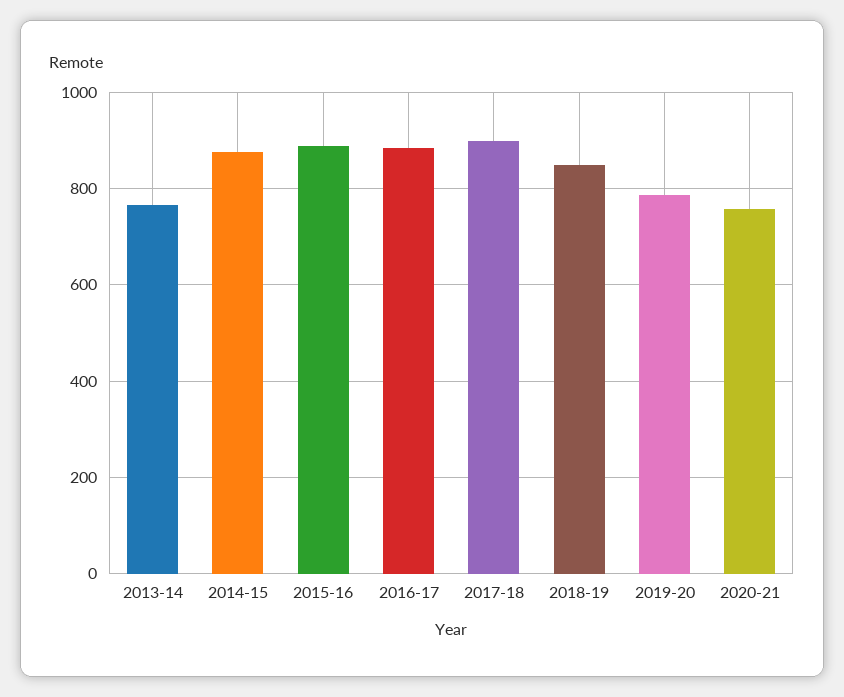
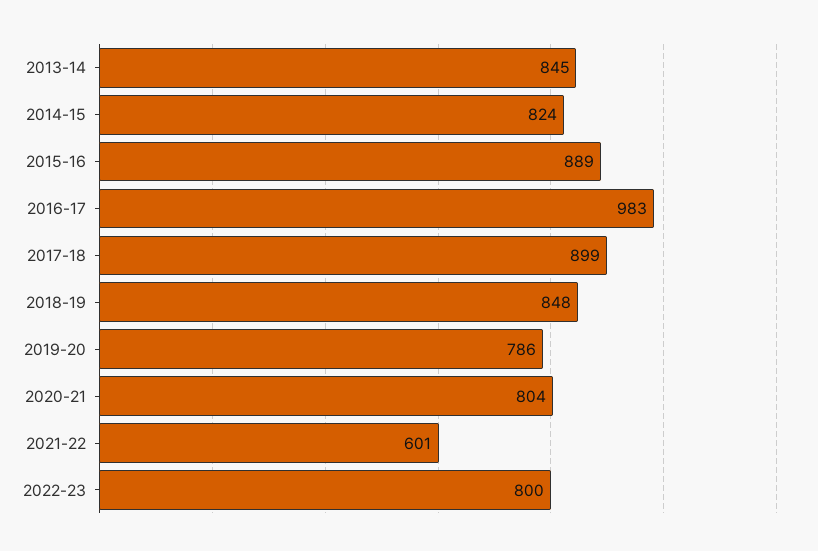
2013-14: 760 -> 845
2014-15: 880 -> 824
2016-17: 880 -> 983
2020-21: 760 -> 804
2021-22: none -> 601
2022-23: none -> 800

